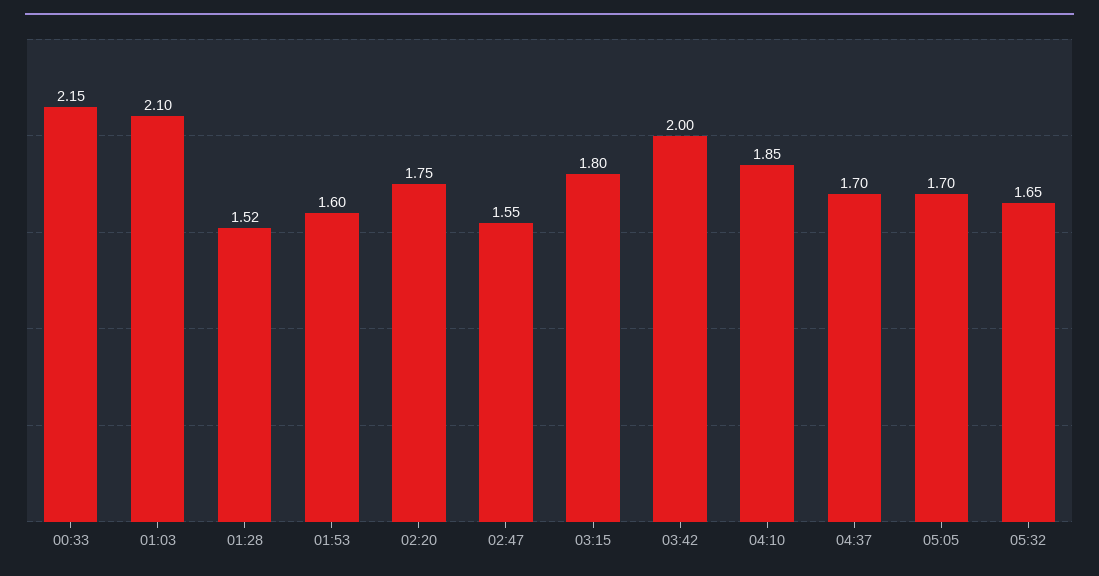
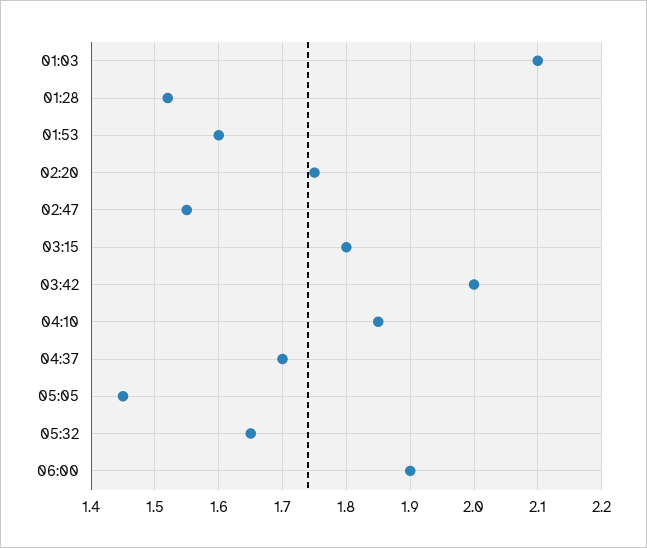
00:33: 2.15 -> none
05:05: 1.7 -> 1.45
06:00: none -> 1.9

